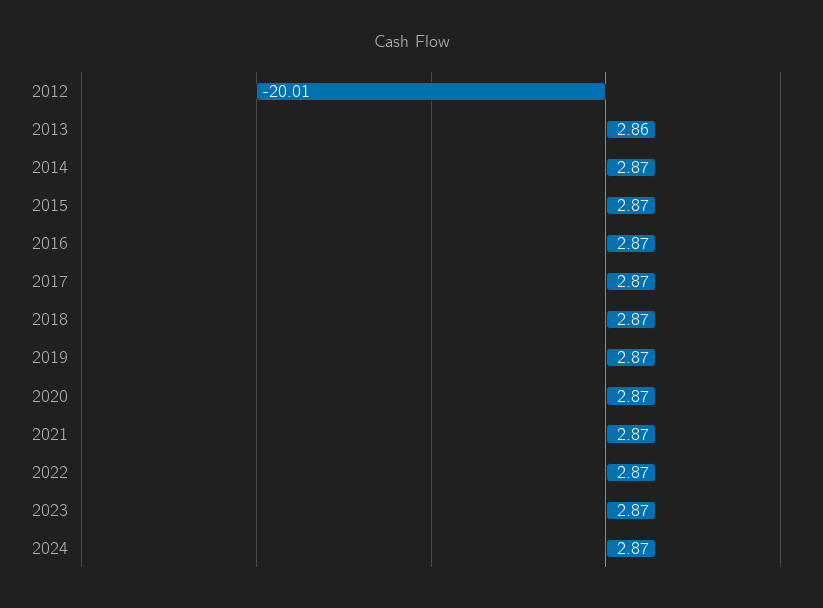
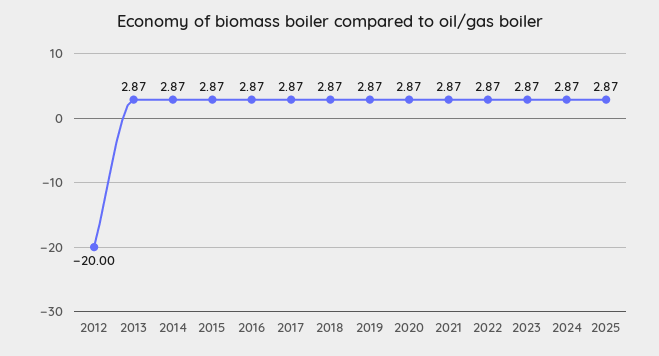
2012: -20.01 -> -20
2013: 2.86 -> 2.87
2025: none -> 2.87

